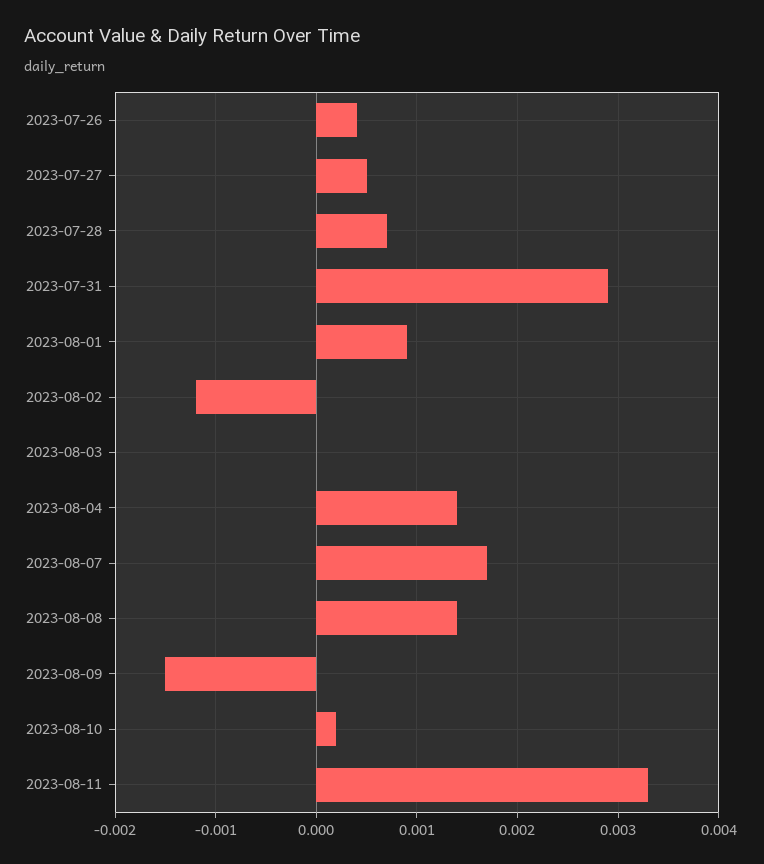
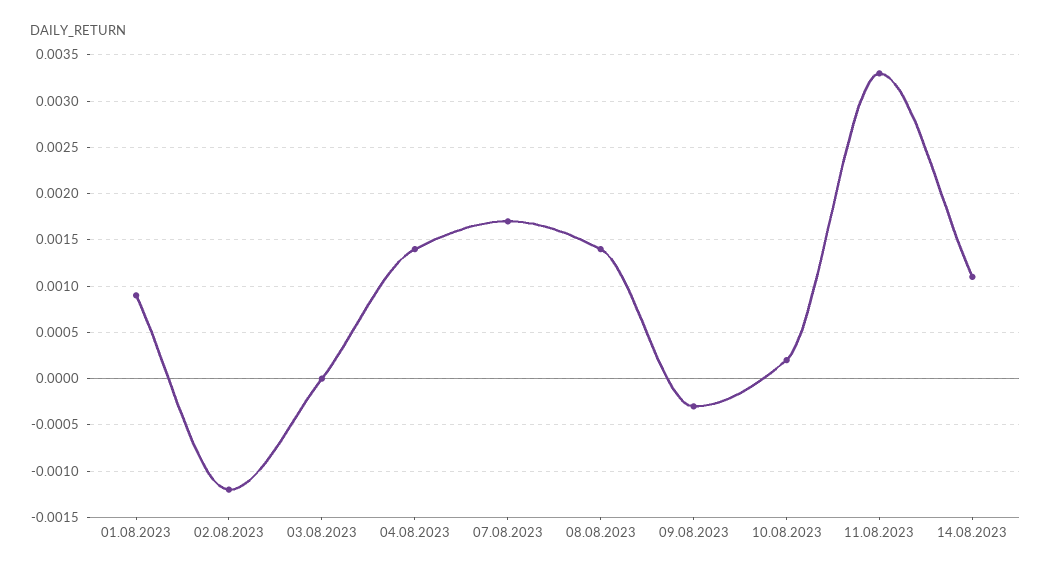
2023-07-26: 0.0004 -> none
2023-07-27: 0.0005 -> none
2023-07-28: 0.0007 -> none
2023-07-31: 0.0029 -> none
2023-08-09: -0.0015 -> -0.0003
14.08.2023: none -> 0.0011

